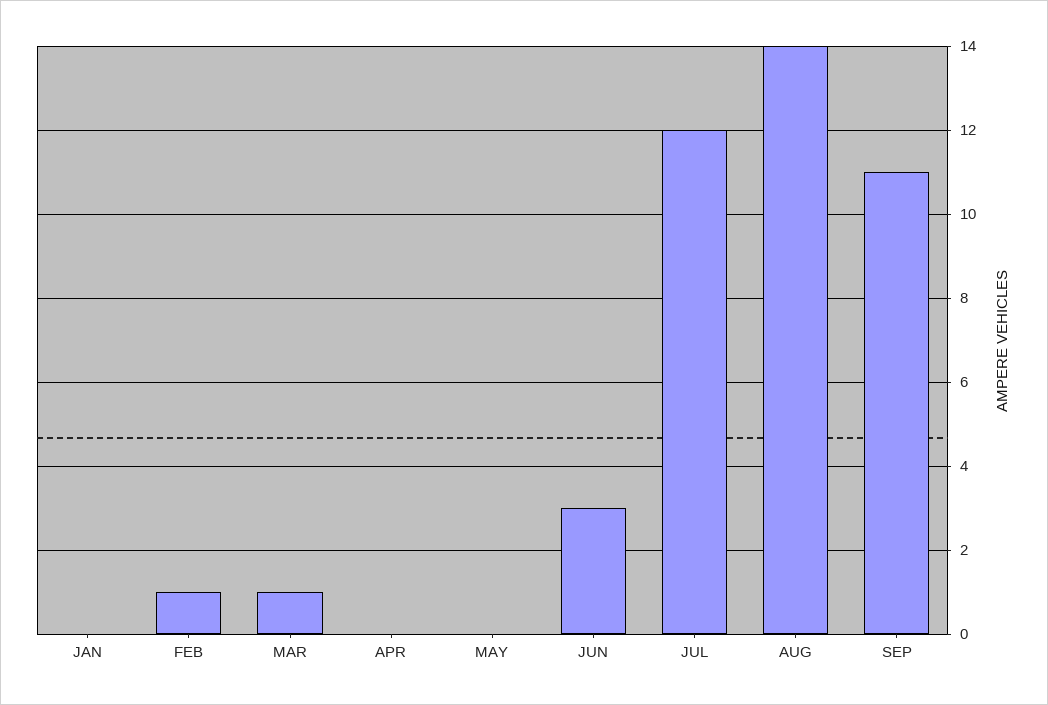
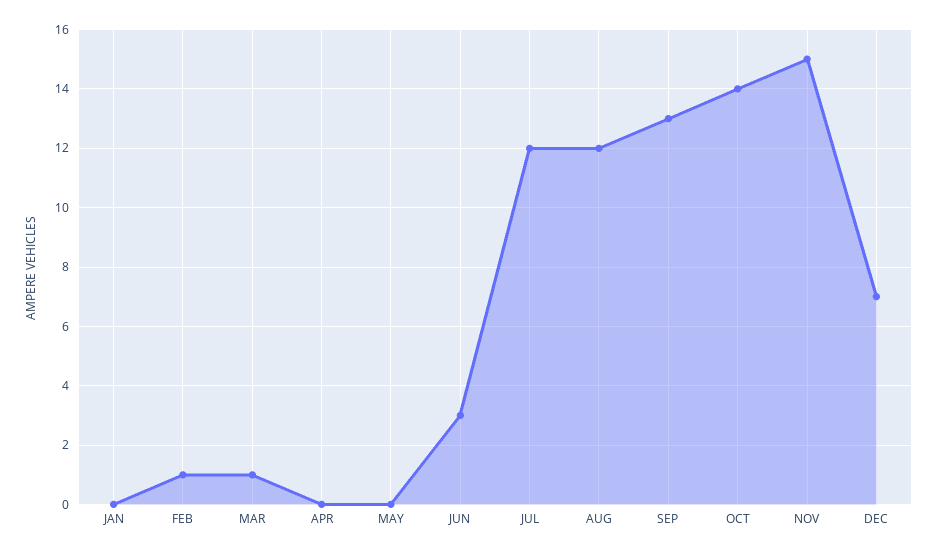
AUG: 14 -> 12
SEP: 11 -> 13
OCT: none -> 14
NOV: none -> 15
DEC: none -> 7

